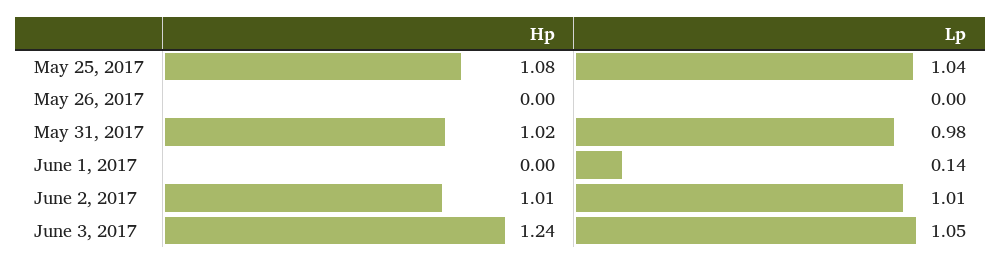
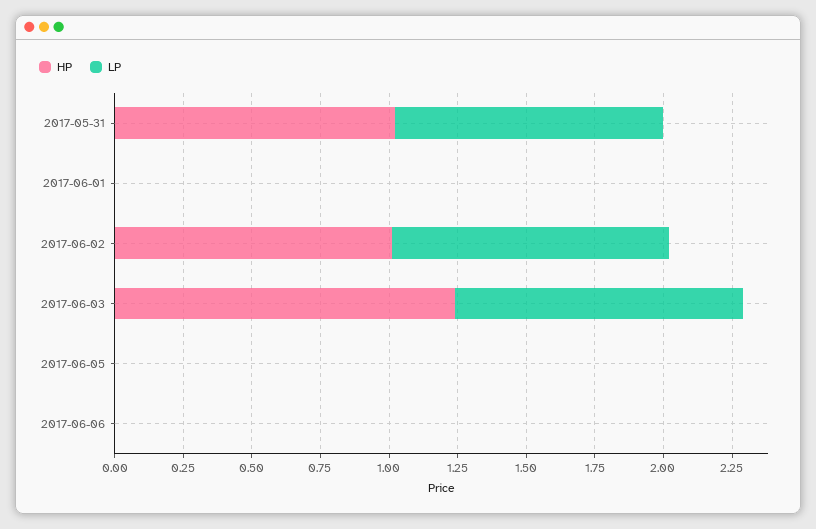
Hp, May 25, 2017: 1.08 -> none
Lp, May 25, 2017: 1.04 -> none
Hp, May 26, 2017: 0 -> none
Lp, May 26, 2017: 0 -> none
Lp, June 1, 2017: 0.14 -> 0
Hp, 2017-06-05: none -> 0
Lp, 2017-06-05: none -> 0
Hp, 2017-06-06: none -> 0
Lp, 2017-06-06: none -> 0

